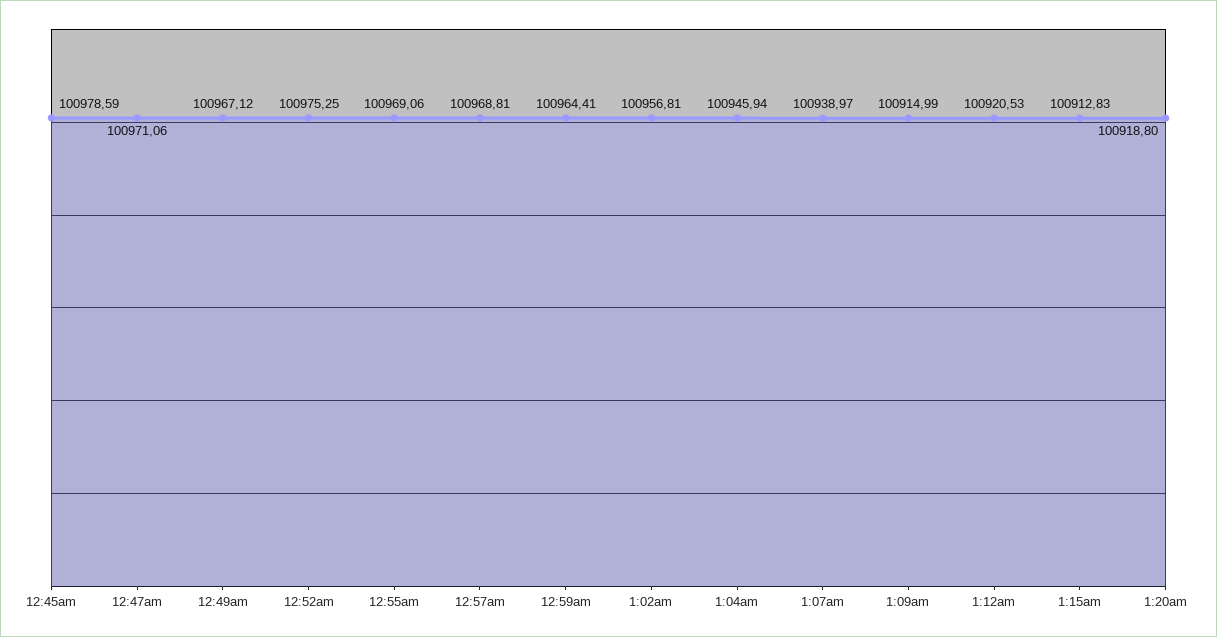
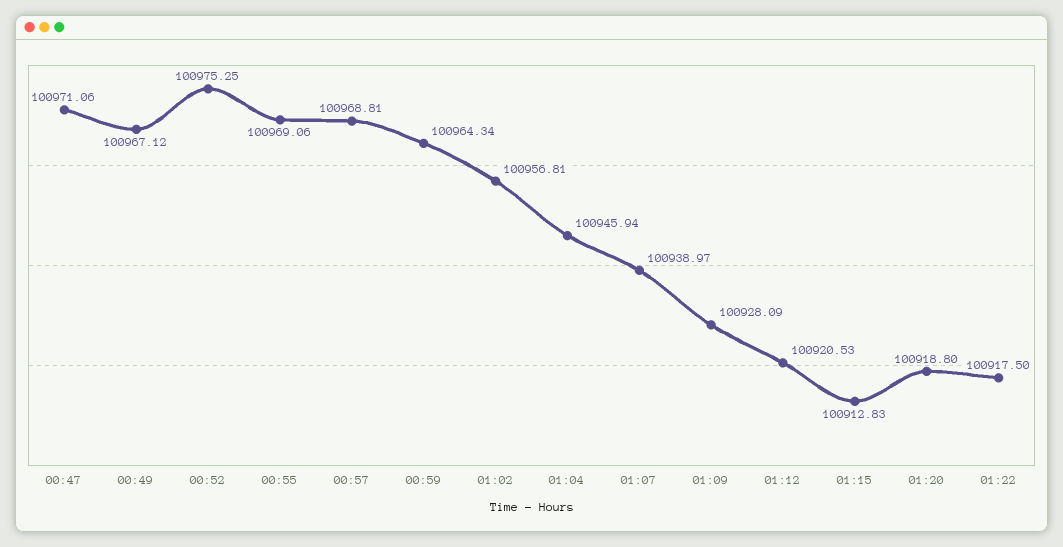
12:45am: 100978.59 -> none
12:59am: 100964.41 -> 100964.34
1:09am: 100914.99 -> 100928.09
01:22: none -> 100917.5

